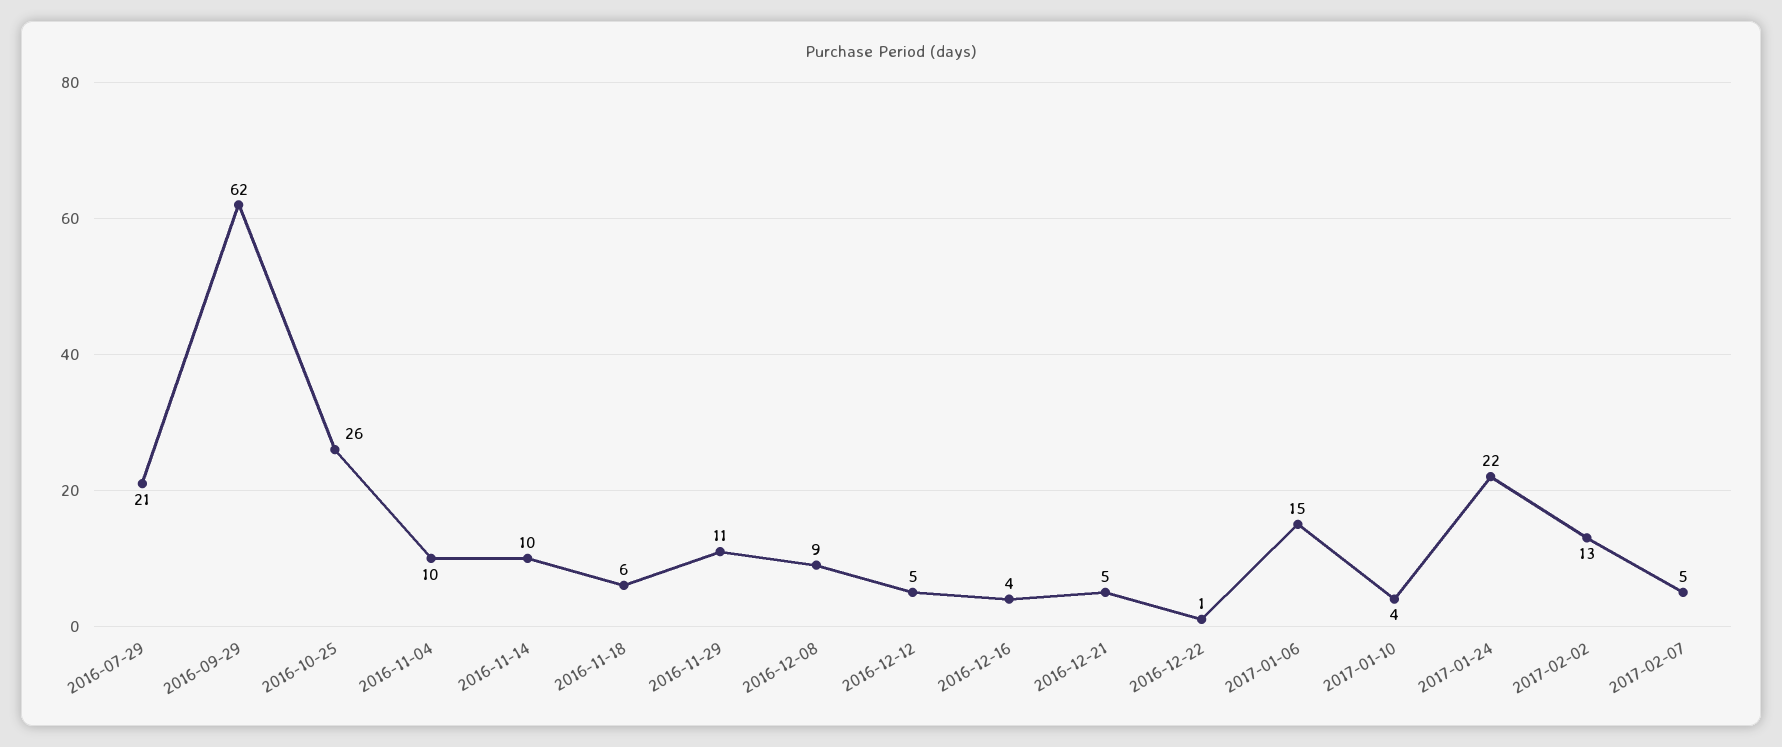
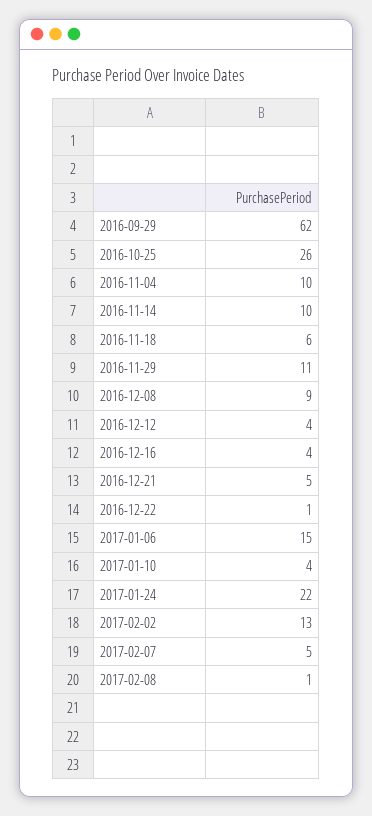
2016-07-29: 21 -> none
2016-12-12: 5 -> 4
2017-02-08: none -> 1

